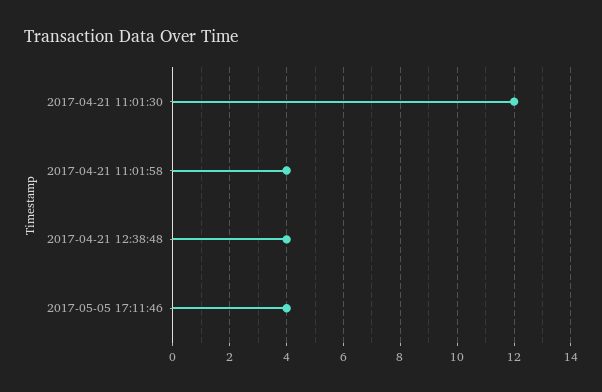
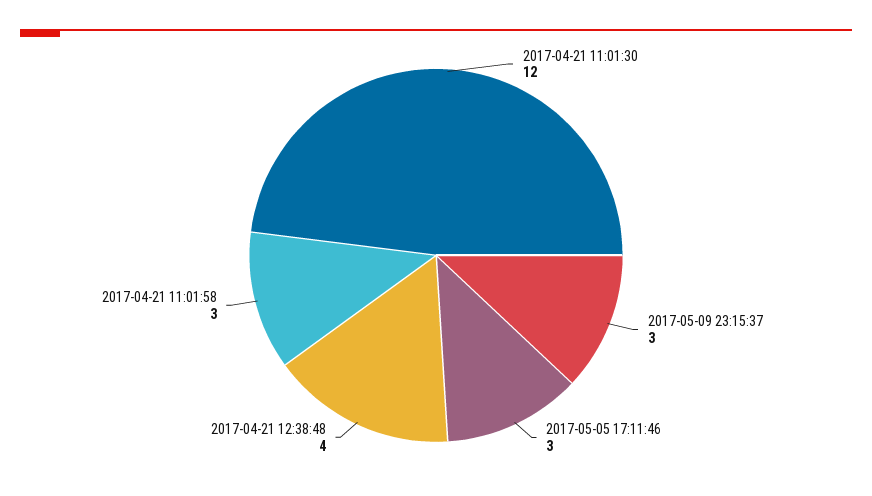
2017-04-21 11:01:58: 4 -> 3
2017-05-05 17:11:46: 4 -> 3
2017-05-09 23:15:37: none -> 3

